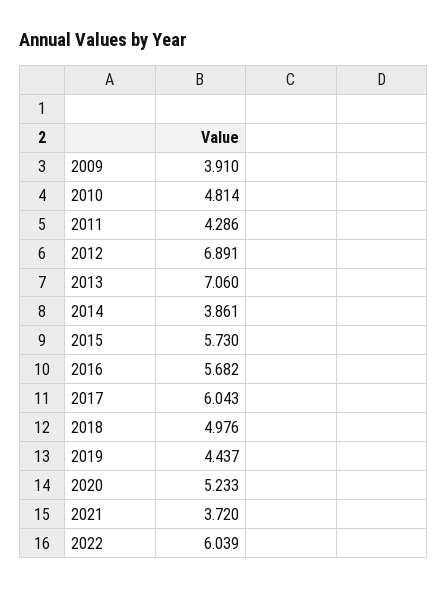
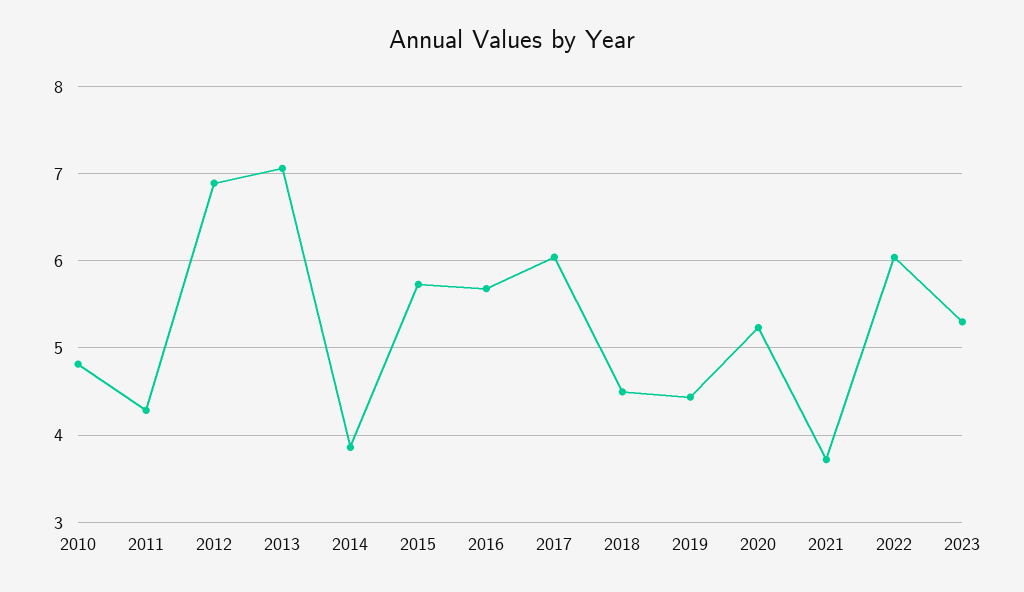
2009: 3.91 -> none
2018: 4.976 -> 4.5
2023: none -> 5.3

